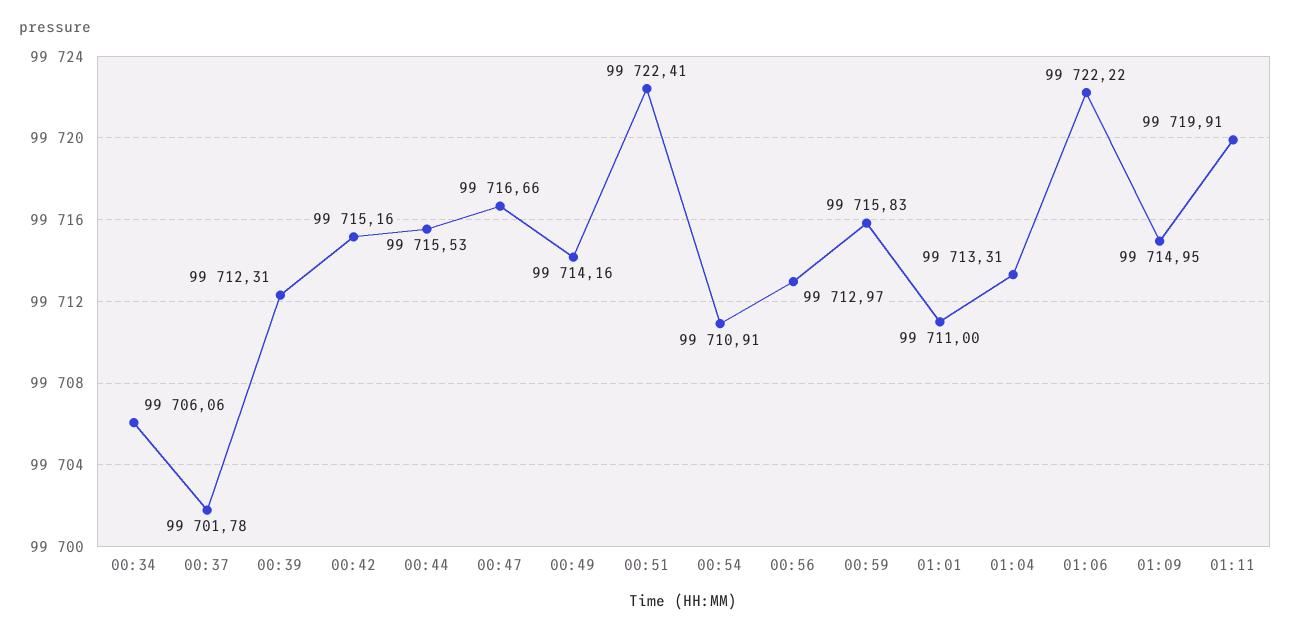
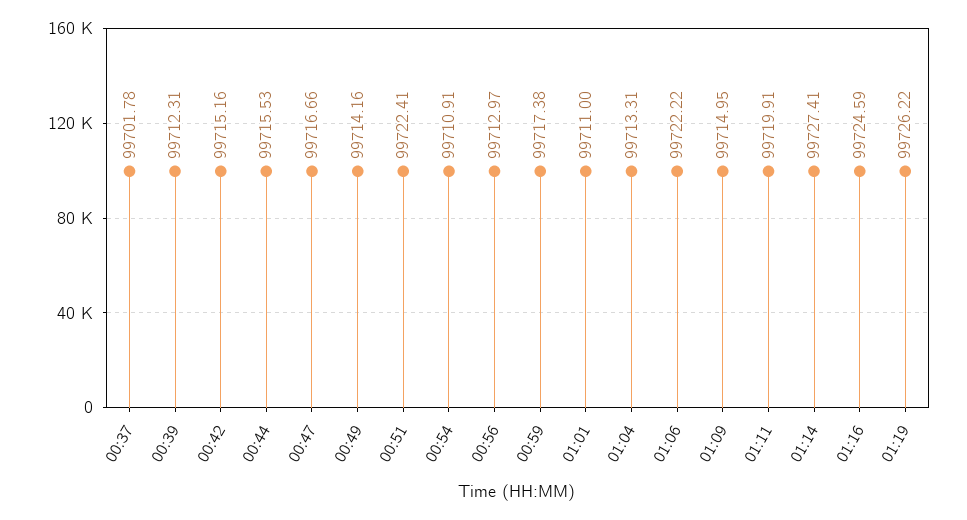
00:34: 99706.06 -> none
00:59: 99715.83 -> 99717.38
01:14: none -> 99727.41
01:16: none -> 99724.59
01:19: none -> 99726.22

